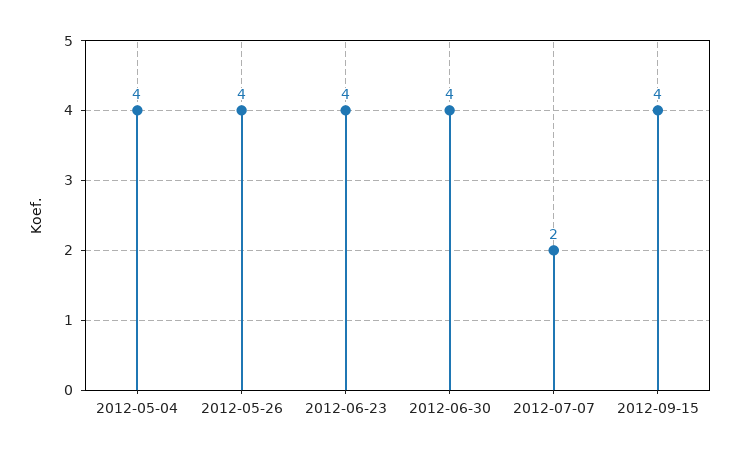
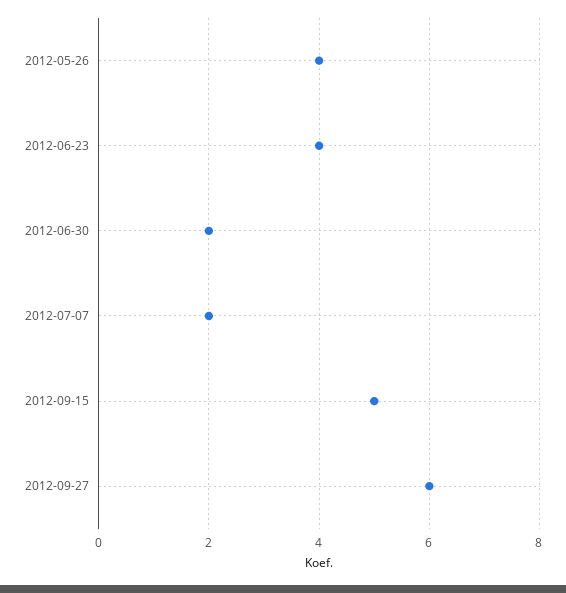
2012-05-04: 4 -> none
2012-06-30: 4 -> 2
2012-09-15: 4 -> 5
2012-09-27: none -> 6

